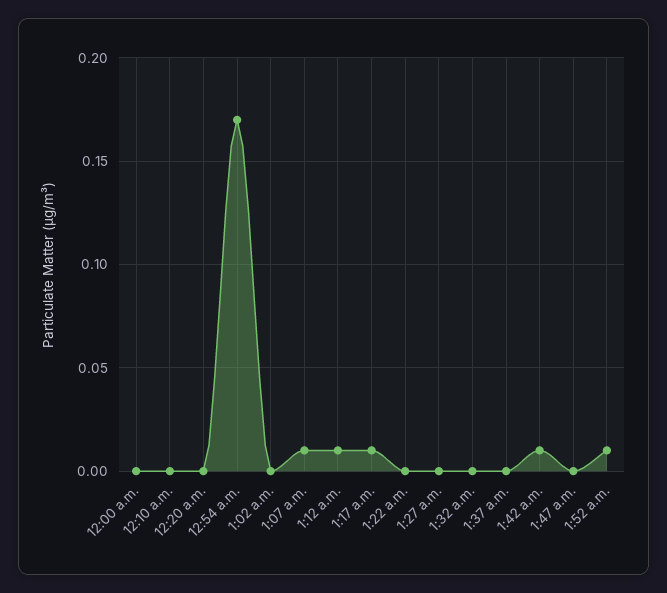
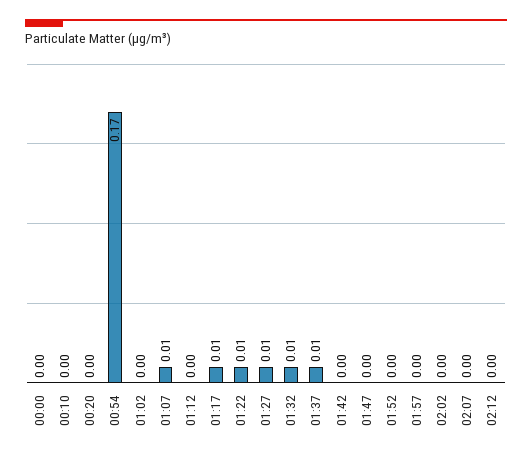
1:12 a.m.: 0.01 -> 0
1:22 a.m.: 0 -> 0.01
1:27 a.m.: 0 -> 0.01
1:32 a.m.: 0 -> 0.01
1:37 a.m.: 0 -> 0.01
1:42 a.m.: 0.01 -> 0
1:52 a.m.: 0.01 -> 0
01:57: none -> 0
02:02: none -> 0
02:07: none -> 0
02:12: none -> 0

